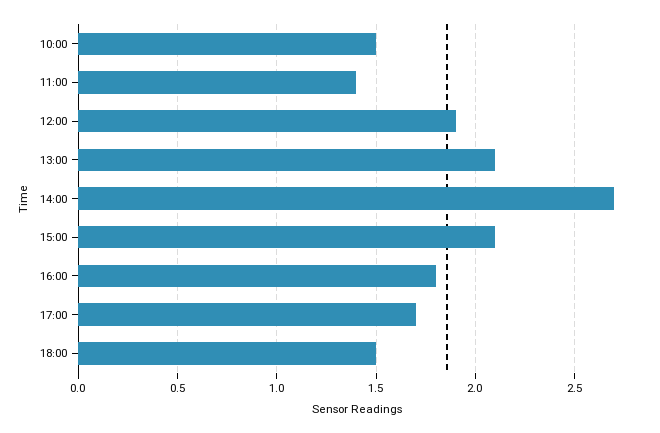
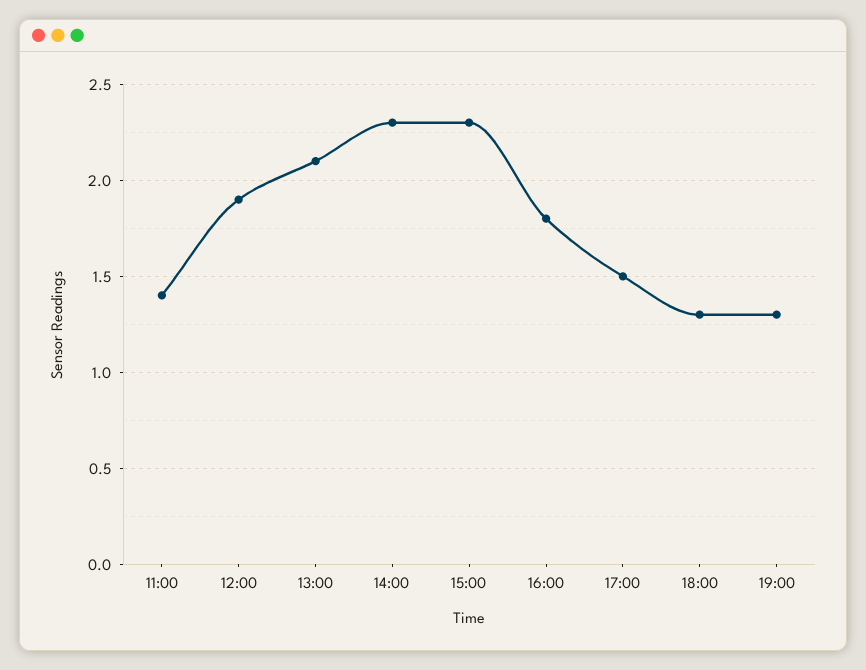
10:00: 1.5 -> none
14:00: 2.7 -> 2.3
15:00: 2.1 -> 2.3
17:00: 1.7 -> 1.5
18:00: 1.5 -> 1.3
19:00: none -> 1.3

